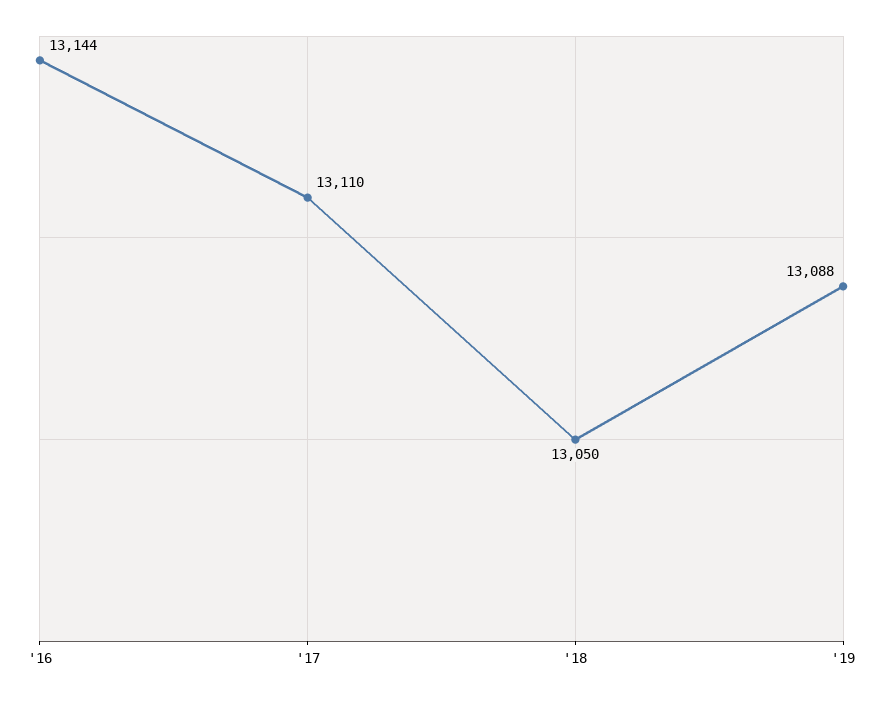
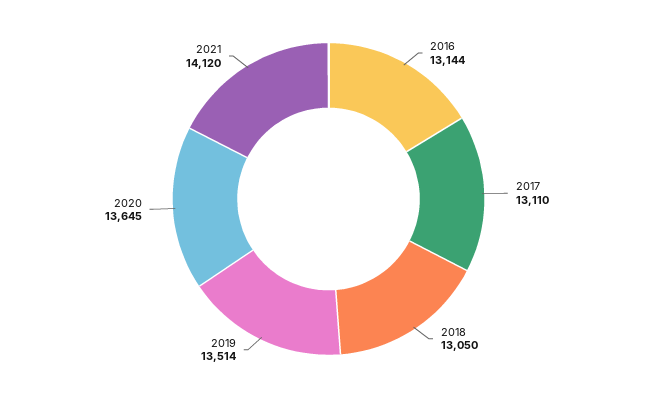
'19: 13088 -> 13514
2020: none -> 13645
2021: none -> 14120

